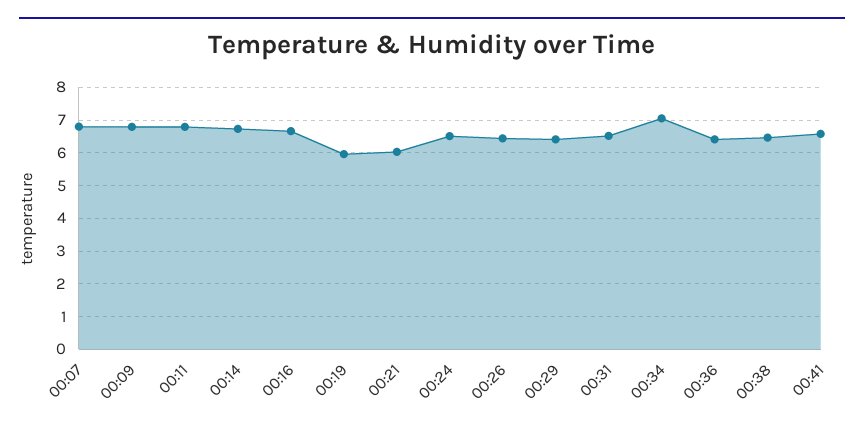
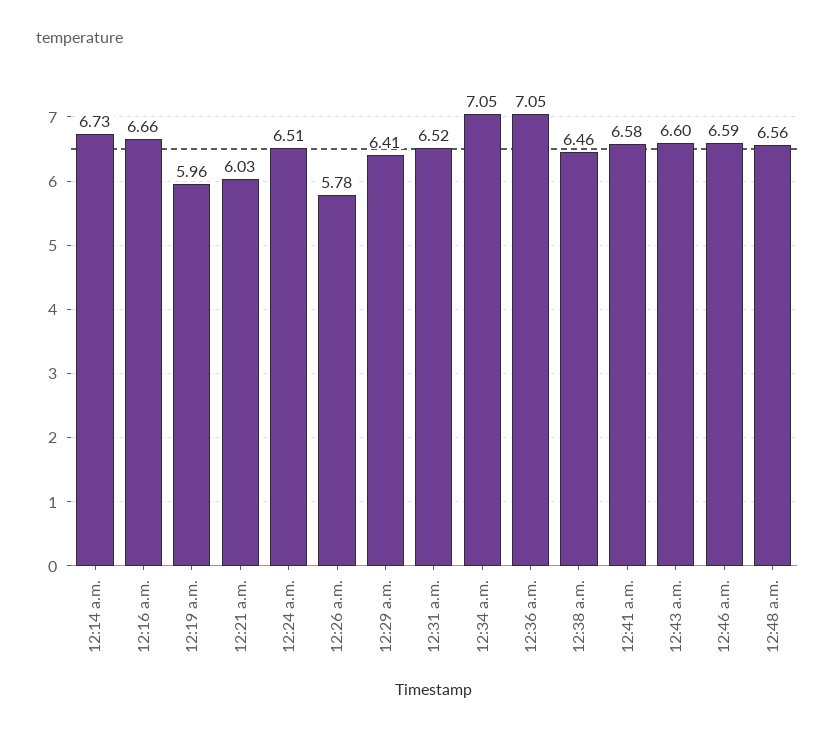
00:07: 6.8 -> none
00:09: 6.8 -> none
00:11: 6.8 -> none
00:26: 6.4 -> 5.78
00:36: 6.4 -> 7.05
12:43 a.m.: none -> 6.6
12:46 a.m.: none -> 6.59
12:48 a.m.: none -> 6.56

